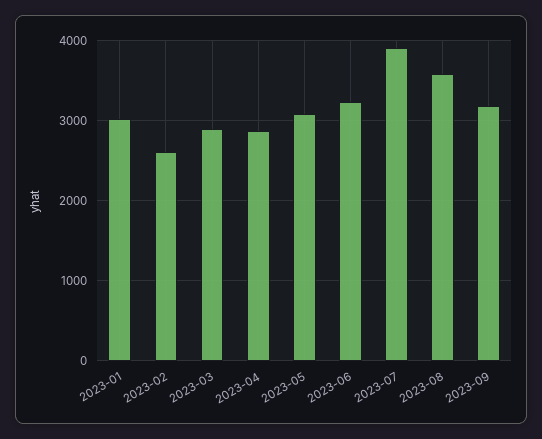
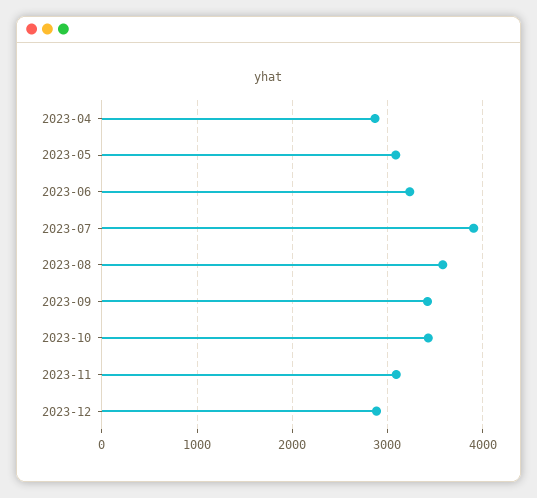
2023-01: 3000 -> none
2023-02: 2600 -> none
2023-03: 2900 -> none
2023-09: 3200 -> 3400
2023-10: none -> 3400
2023-11: none -> 3100
2023-12: none -> 2900

